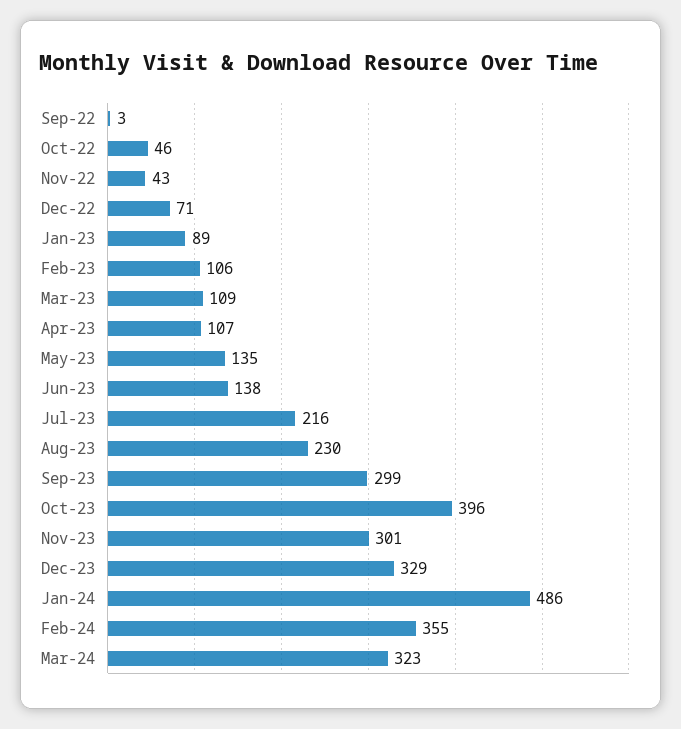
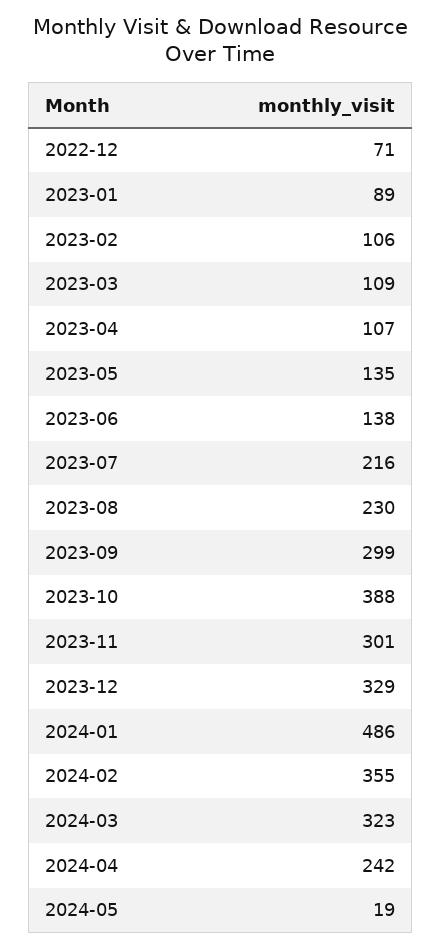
Sep-22: 3 -> none
Oct-22: 46 -> none
Nov-22: 43 -> none
Oct-23: 396 -> 388
2024-04: none -> 242
2024-05: none -> 19

